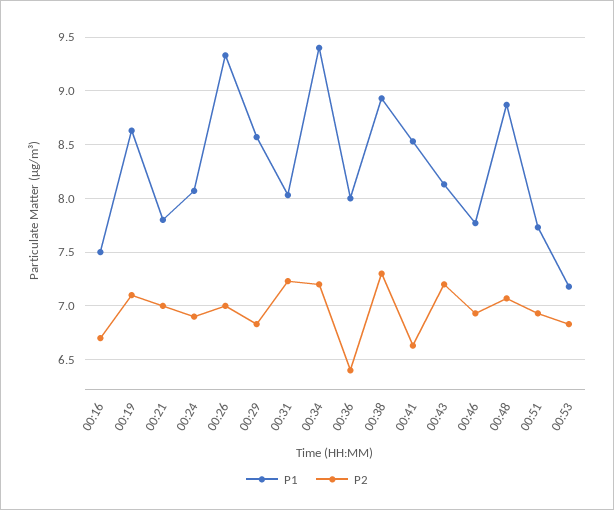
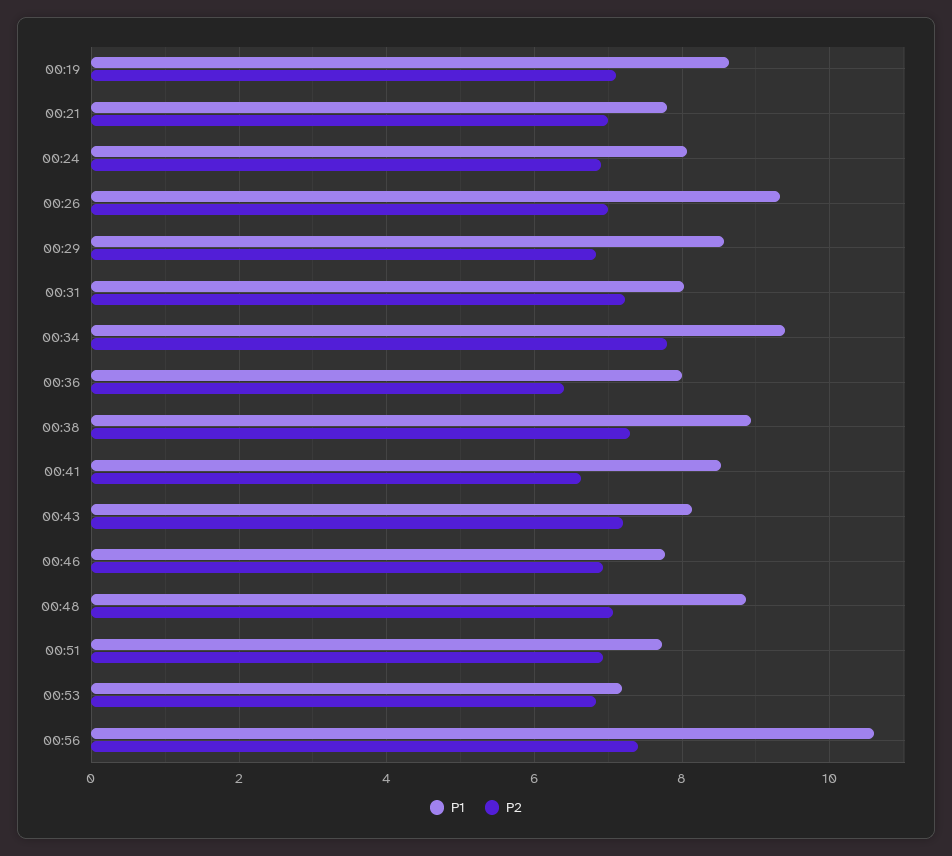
P1, 00:16: 7.5 -> none
P2, 00:16: 6.7 -> none
P2, 00:34: 7.2 -> 7.8
P1, 00:56: none -> 10.6
P2, 00:56: none -> 7.4

